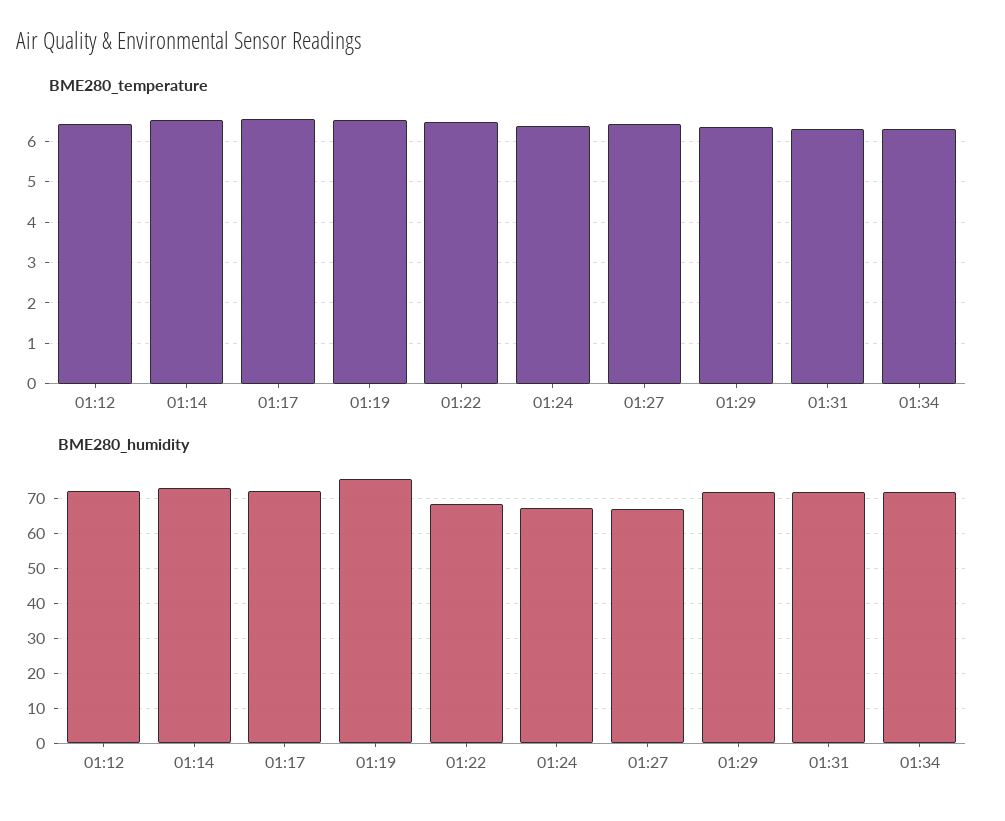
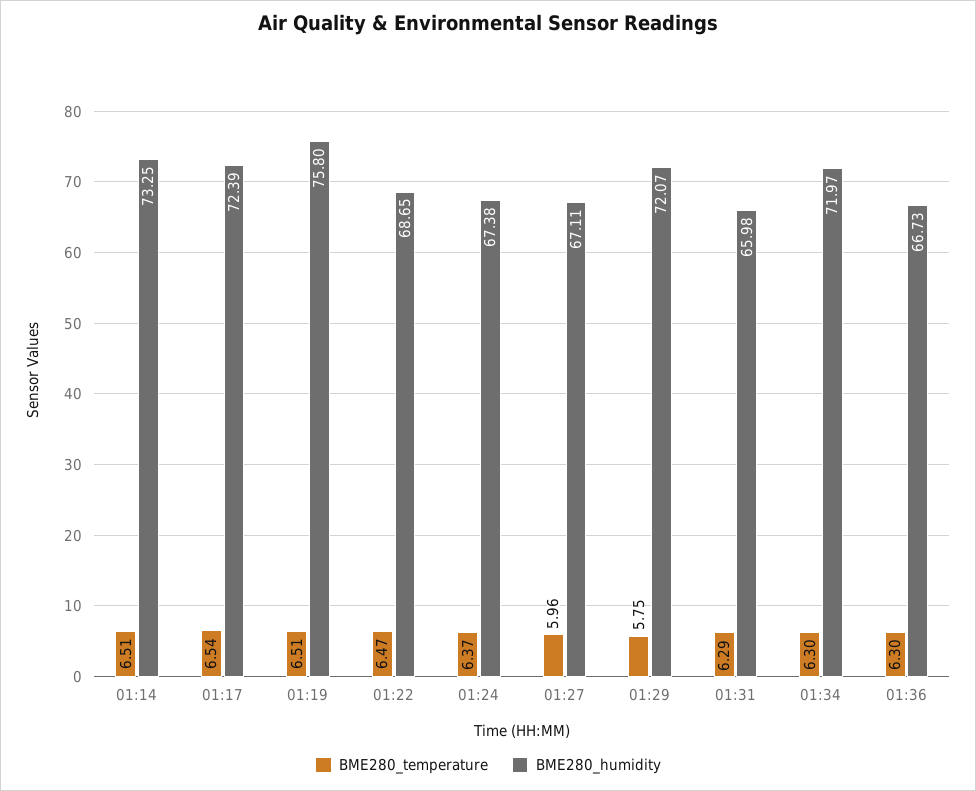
BME280_temperature, 01:12: 6.4 -> none
BME280_temperature, 01:27: 6.4 -> 5.96
BME280_temperature, 01:29: 6.4 -> 5.75
BME280_humidity, 01:12: 72 -> none
BME280_humidity, 01:31: 72 -> 65.98
BME280_temperature, 01:36: none -> 6.3
BME280_humidity, 01:36: none -> 66.73

